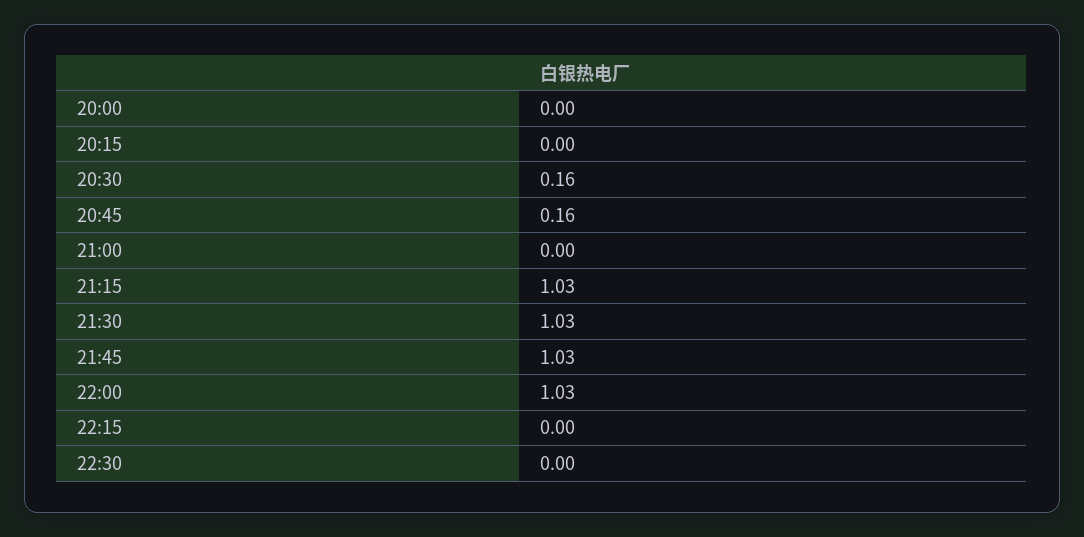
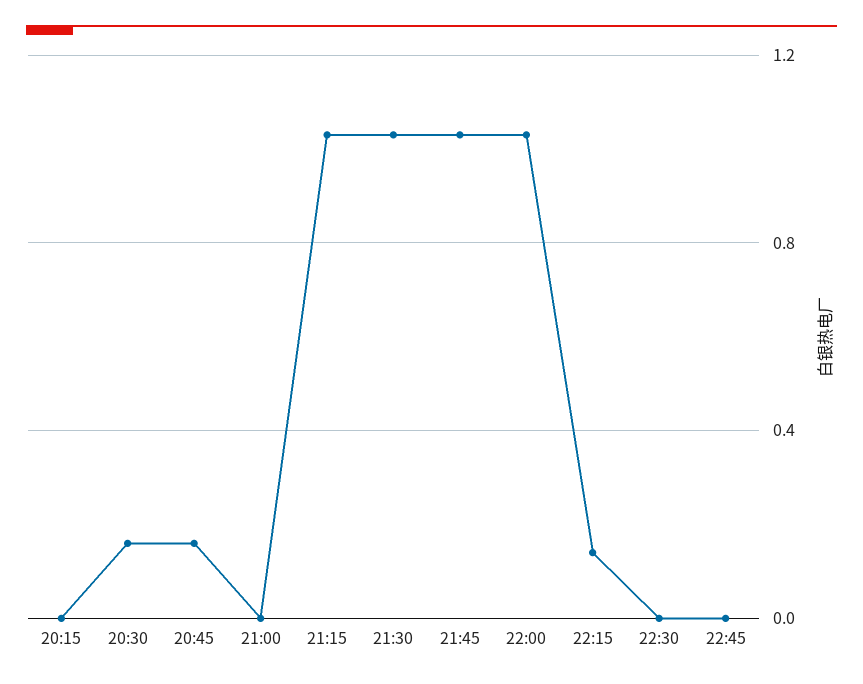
20:00: 0 -> none
22:15: 0 -> 0.15
22:45: none -> 0

